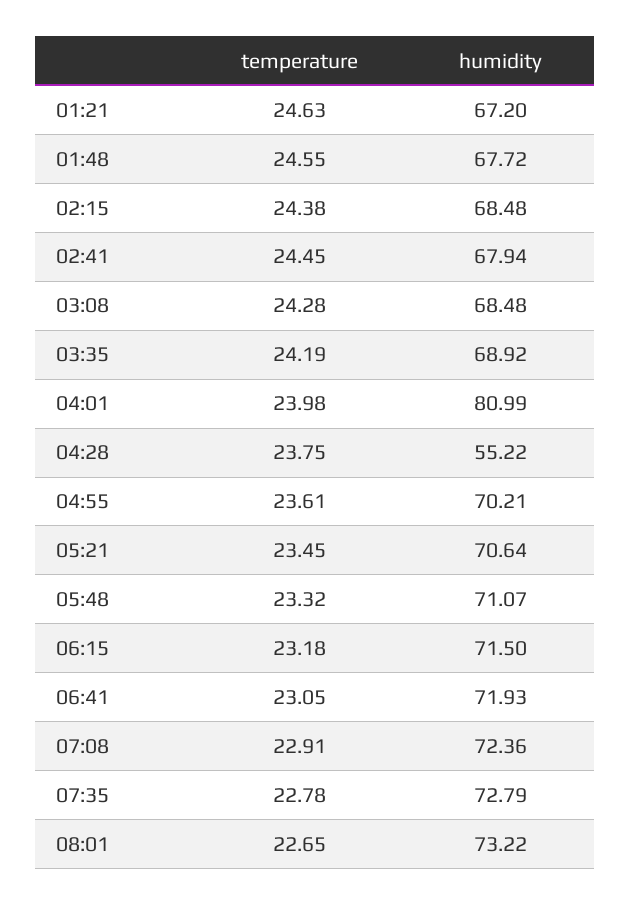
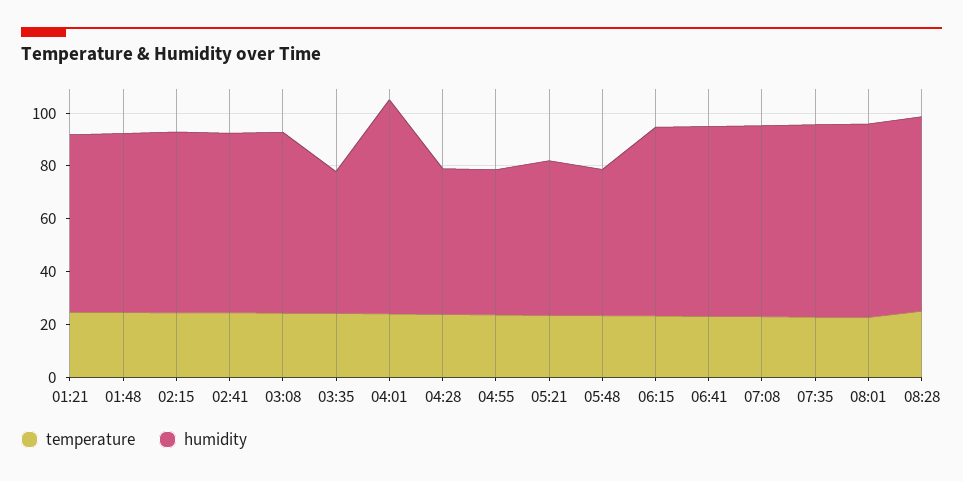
humidity, 03:35: 68.92 -> 55
humidity, 04:55: 70.21 -> 55
humidity, 05:21: 70.64 -> 60
humidity, 05:48: 71.07 -> 55
temperature, 08:28: none -> 25
humidity, 08:28: none -> 75

